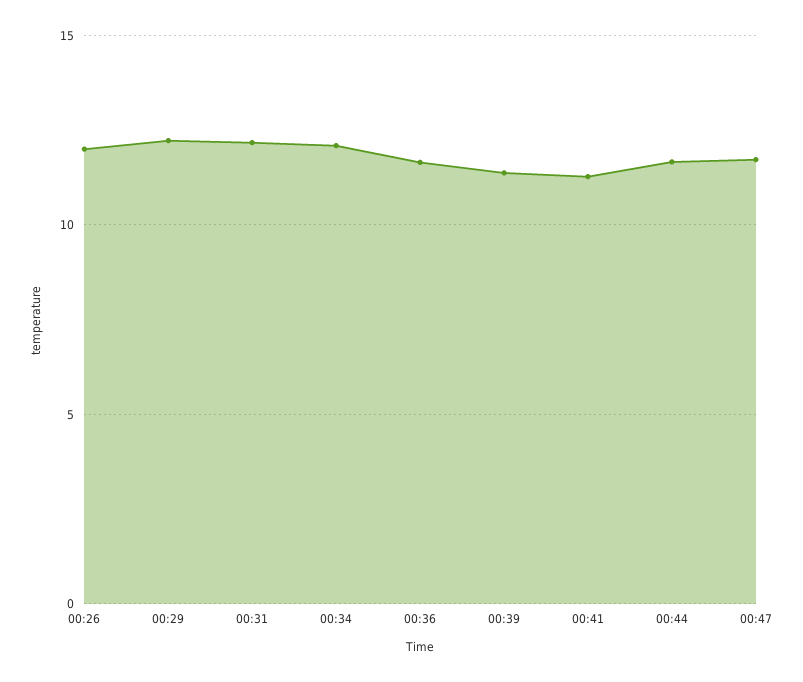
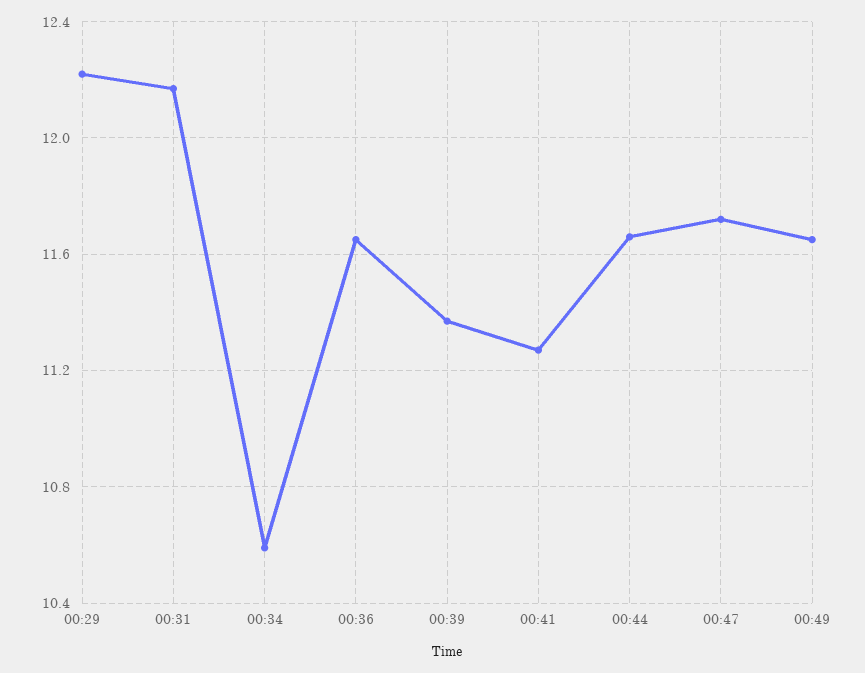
00:26: 12 -> none
00:34: 12 -> 10.6
00:49: none -> 11.65

